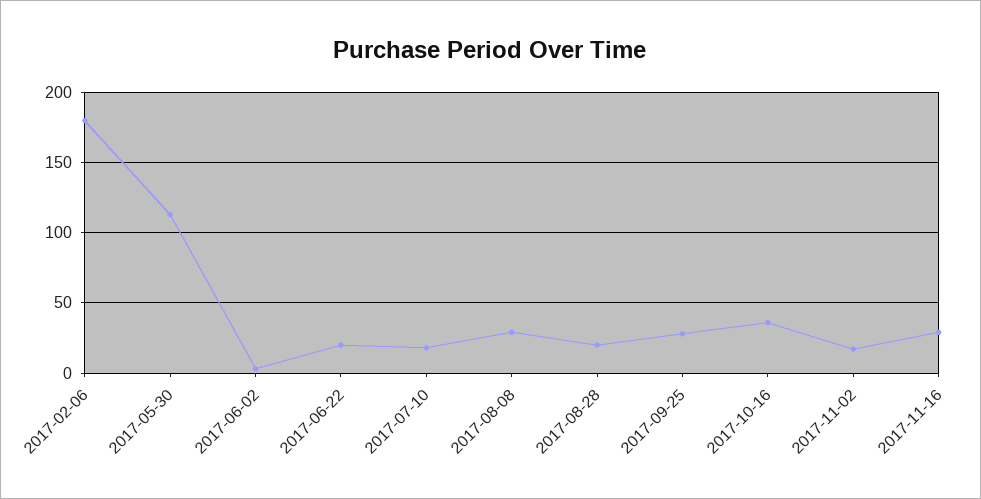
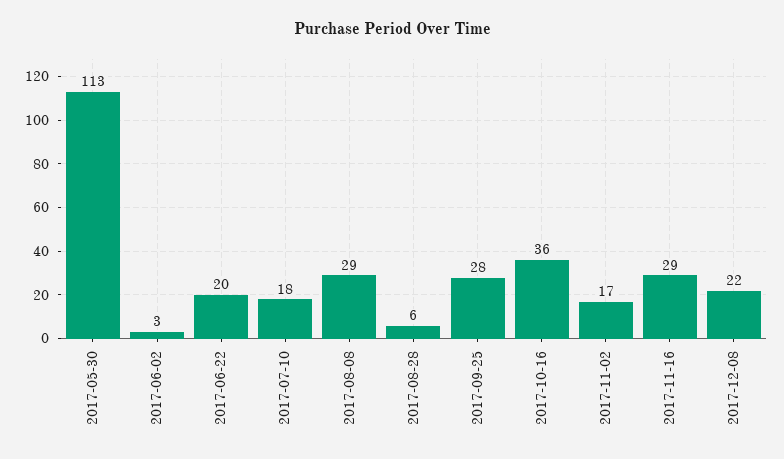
2017-02-06: 180 -> none
2017-08-28: 20 -> 6
2017-12-08: none -> 22

